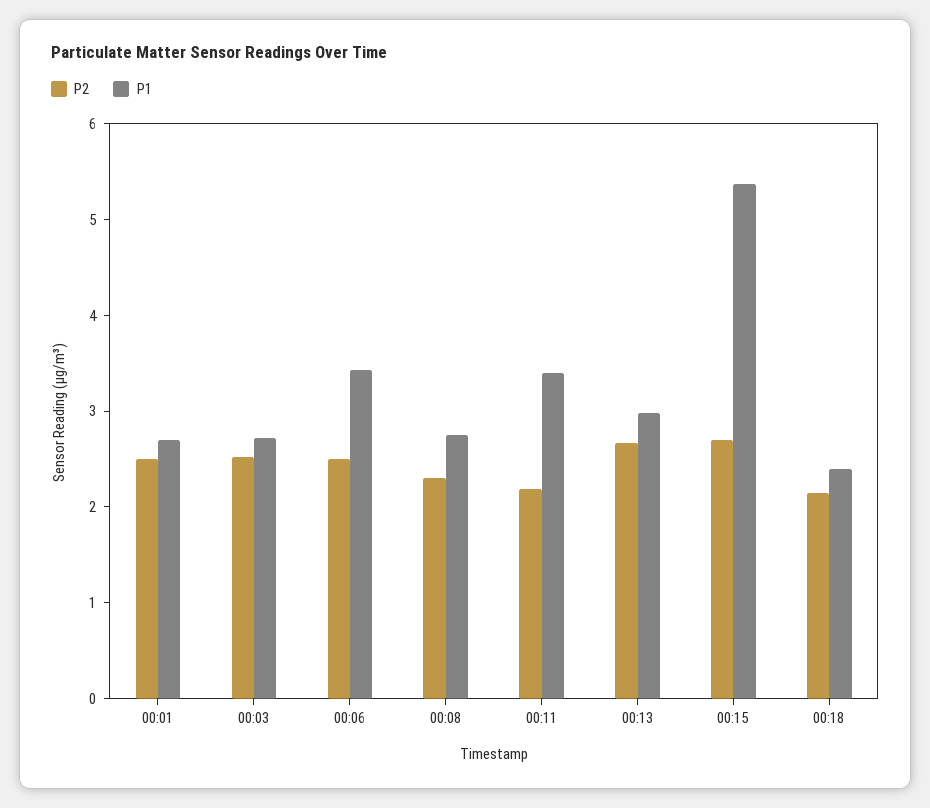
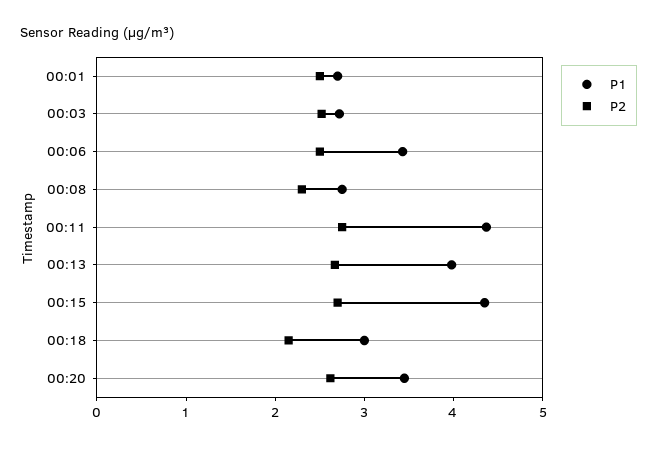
P2, 00:11: 2.2 -> 2.8
P1, 00:11: 3.4 -> 4.4
P1, 00:13: 3 -> 4
P1, 00:15: 5.4 -> 4.4
P1, 00:18: 2.4 -> 3
P1, 00:20: none -> 3.4
P2, 00:20: none -> 2.6

